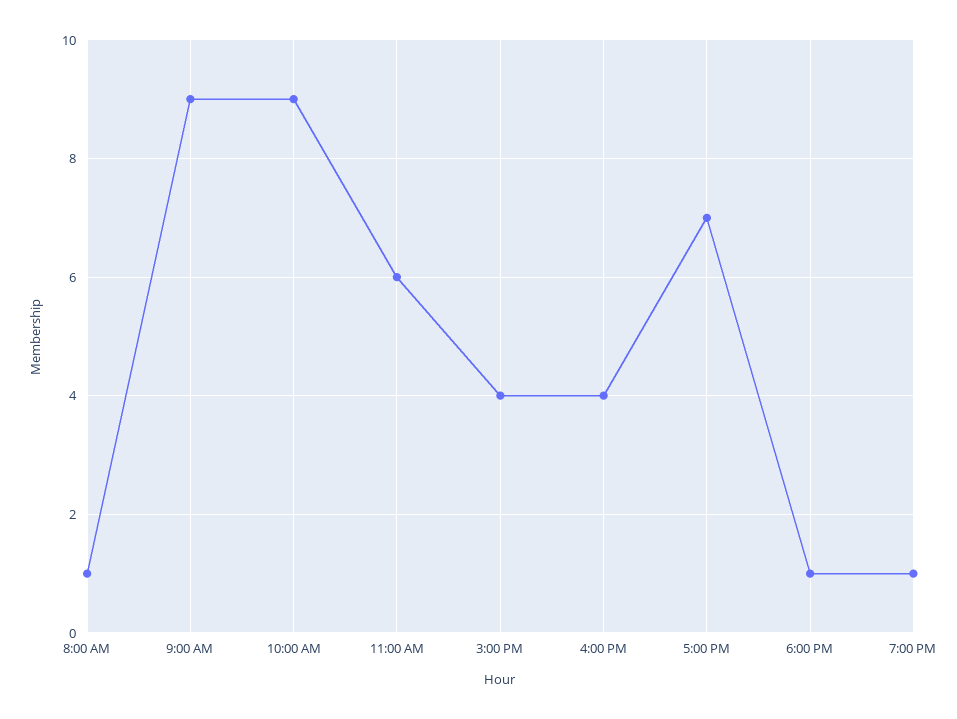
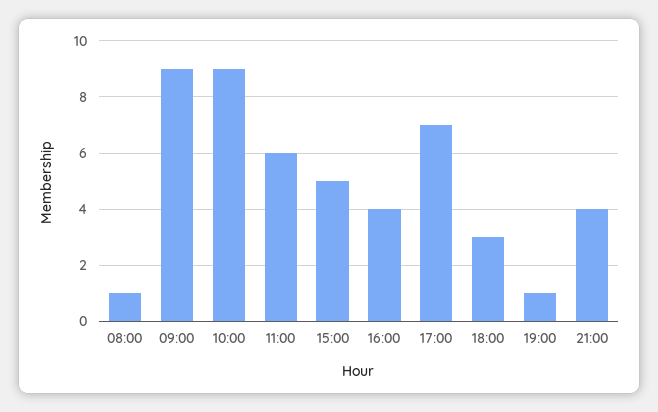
3:00 PM: 4 -> 5
6:00 PM: 1 -> 3
21:00: none -> 4

